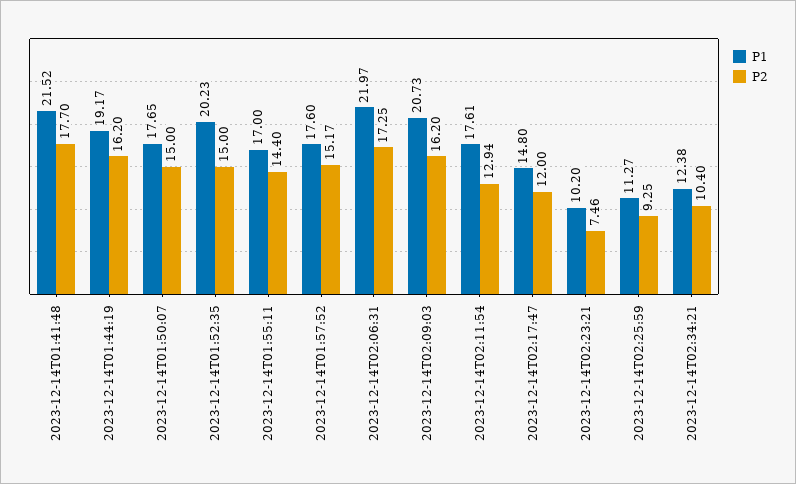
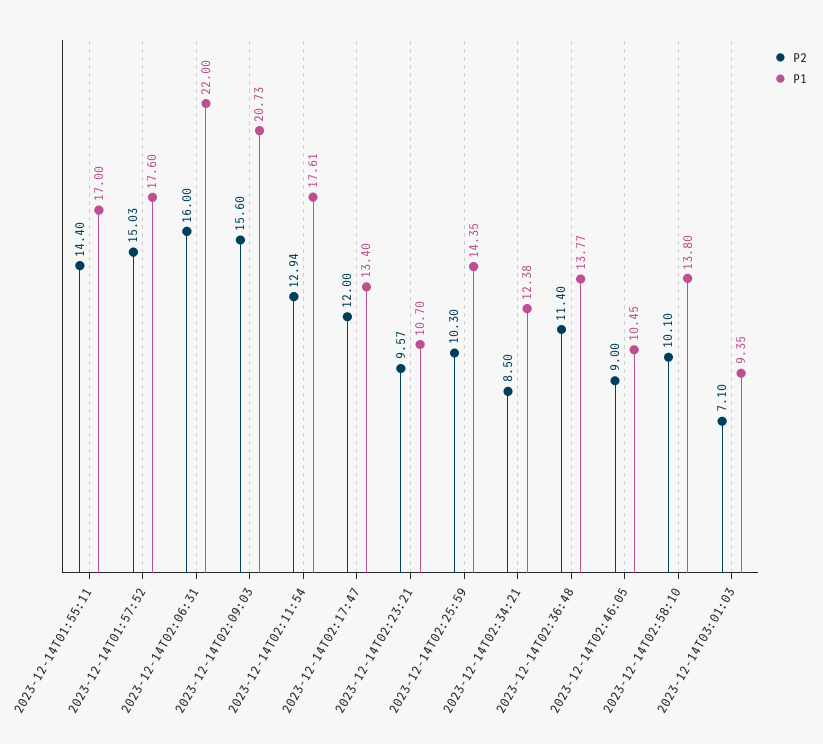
P1, 2023-12-14T01:41:48: 21.52 -> none
P2, 2023-12-14T01:41:48: 17.7 -> none
P1, 2023-12-14T01:44:19: 19.17 -> none
P2, 2023-12-14T01:44:19: 16.2 -> none
P1, 2023-12-14T01:50:07: 17.65 -> none
P2, 2023-12-14T01:50:07: 15 -> none
P1, 2023-12-14T01:52:35: 20.23 -> none
P2, 2023-12-14T01:52:35: 15 -> none
P2, 2023-12-14T01:57:52: 15.17 -> 15.03
P1, 2023-12-14T02:06:31: 21.97 -> 22
P2, 2023-12-14T02:06:31: 17.25 -> 16
P2, 2023-12-14T02:09:03: 16.2 -> 15.6
P1, 2023-12-14T02:17:47: 14.8 -> 13.4
P1, 2023-12-14T02:23:21: 10.2 -> 10.7
P2, 2023-12-14T02:23:21: 7.46 -> 9.57
P1, 2023-12-14T02:25:59: 11.27 -> 14.35
P2, 2023-12-14T02:25:59: 9.25 -> 10.3
P2, 2023-12-14T02:34:21: 10.4 -> 8.5
P2, 2023-12-14T02:36:48: none -> 11.4
P1, 2023-12-14T02:36:48: none -> 13.77
P2, 2023-12-14T02:46:05: none -> 9
P1, 2023-12-14T02:46:05: none -> 10.45
P2, 2023-12-14T02:58:10: none -> 10.1
P1, 2023-12-14T02:58:10: none -> 13.8
P2, 2023-12-14T03:01:03: none -> 7.1
P1, 2023-12-14T03:01:03: none -> 9.35

